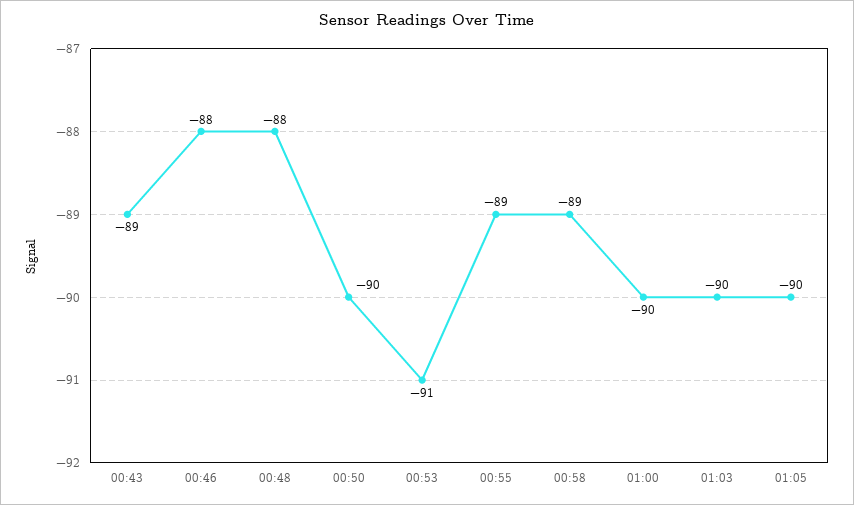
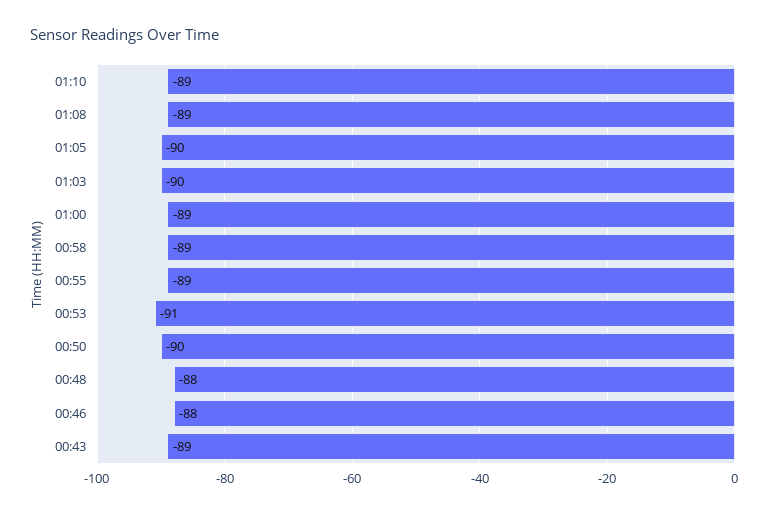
01:00: -90 -> -89
01:10: none -> -89
01:08: none -> -89

